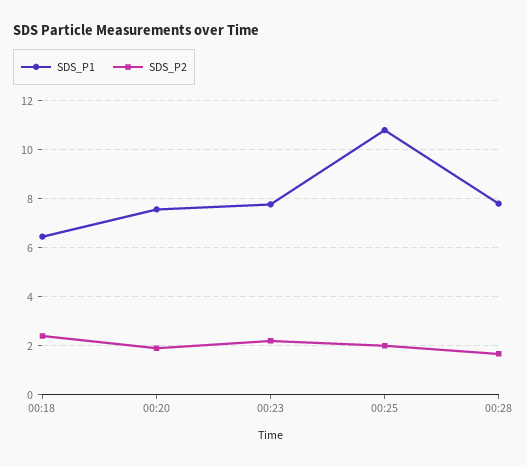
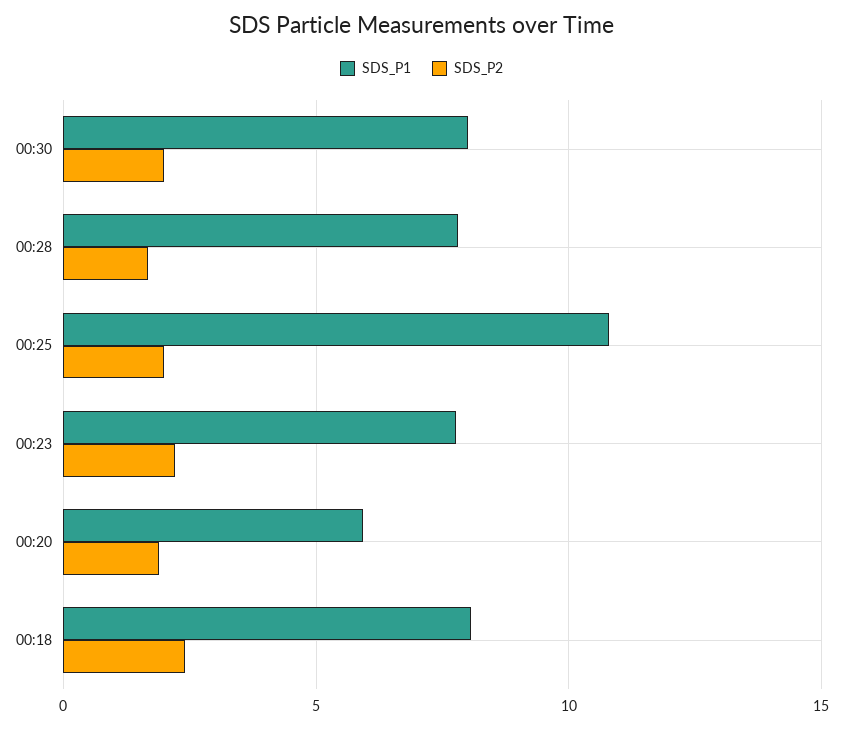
SDS_P1, 00:18: 6.5 -> 8
SDS_P1, 00:20: 7.5 -> 6
SDS_P1, 00:30: none -> 8
SDS_P2, 00:30: none -> 2

